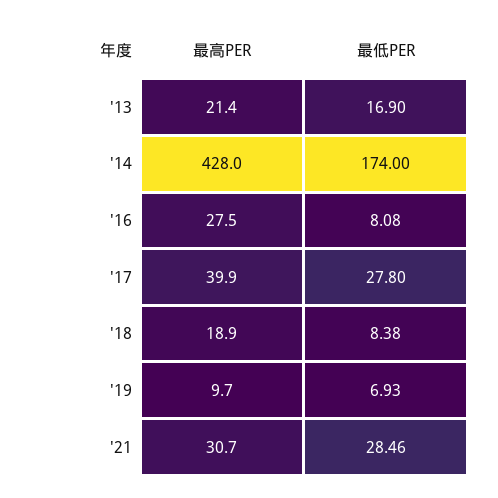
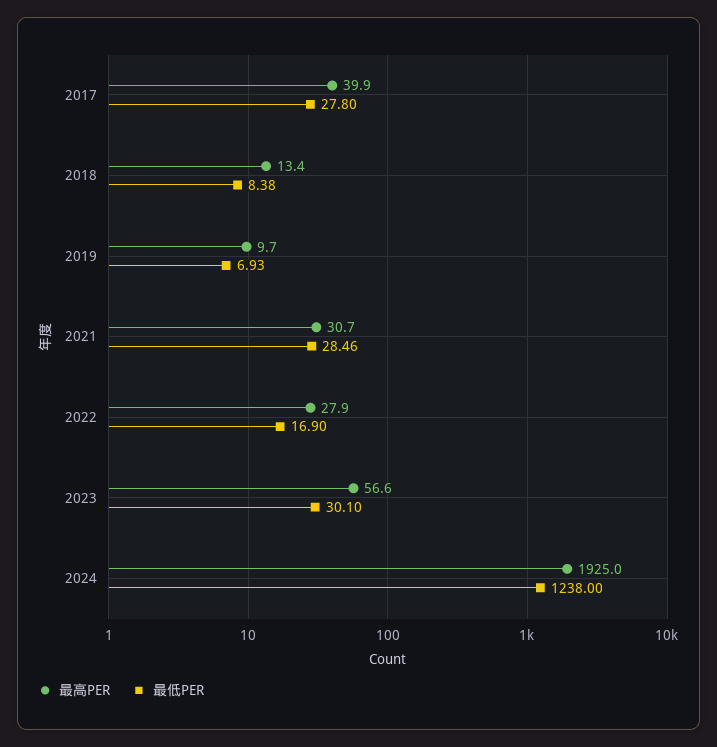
最高PER, '13: 21.4 -> none
最低PER, '13: 16.9 -> none
最高PER, '14: 428 -> none
最低PER, '14: 174 -> none
最高PER, '16: 27.5 -> none
最低PER, '16: 8.08 -> none
最高PER, '18: 18.9 -> 13.4
最高PER, 2022: none -> 27.9
最低PER, 2022: none -> 16.9
最高PER, 2023: none -> 56.6
最低PER, 2023: none -> 30.1
最高PER, 2024: none -> 1925
最低PER, 2024: none -> 1238

